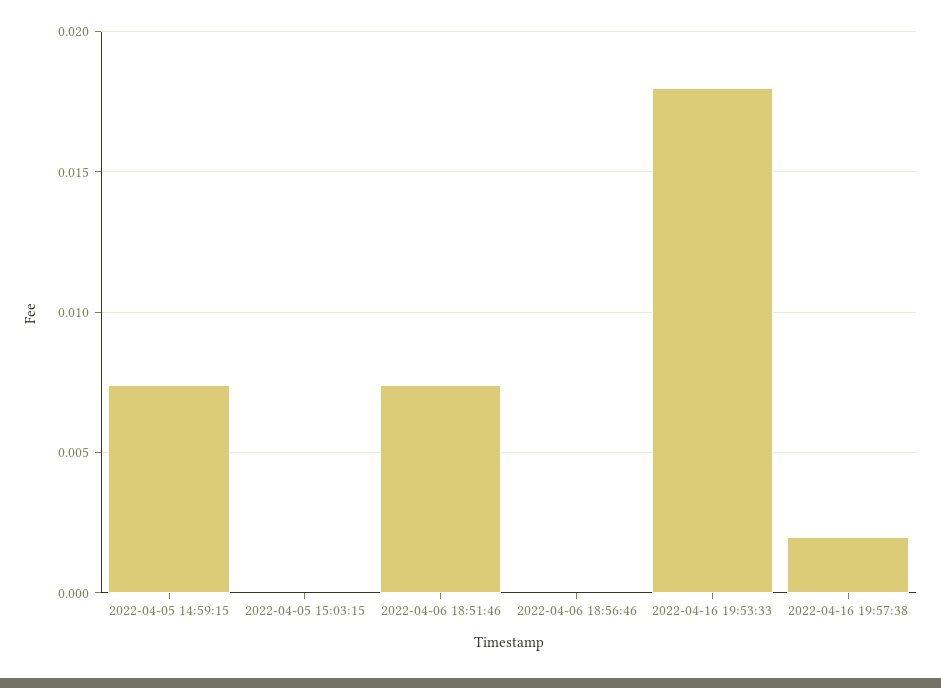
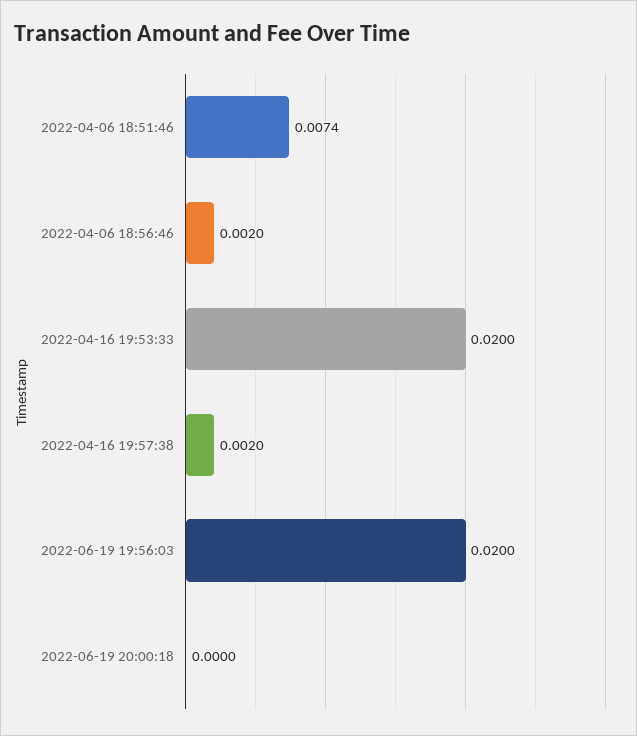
2022-04-05 14:59:15: 0.0075 -> none
2022-04-05 15:03:15: 0 -> none
2022-04-06 18:56:46: 0 -> 0.002
2022-04-16 19:53:33: 0.018 -> 0.02
2022-06-19 19:56:03: none -> 0.02
2022-06-19 20:00:18: none -> 0

